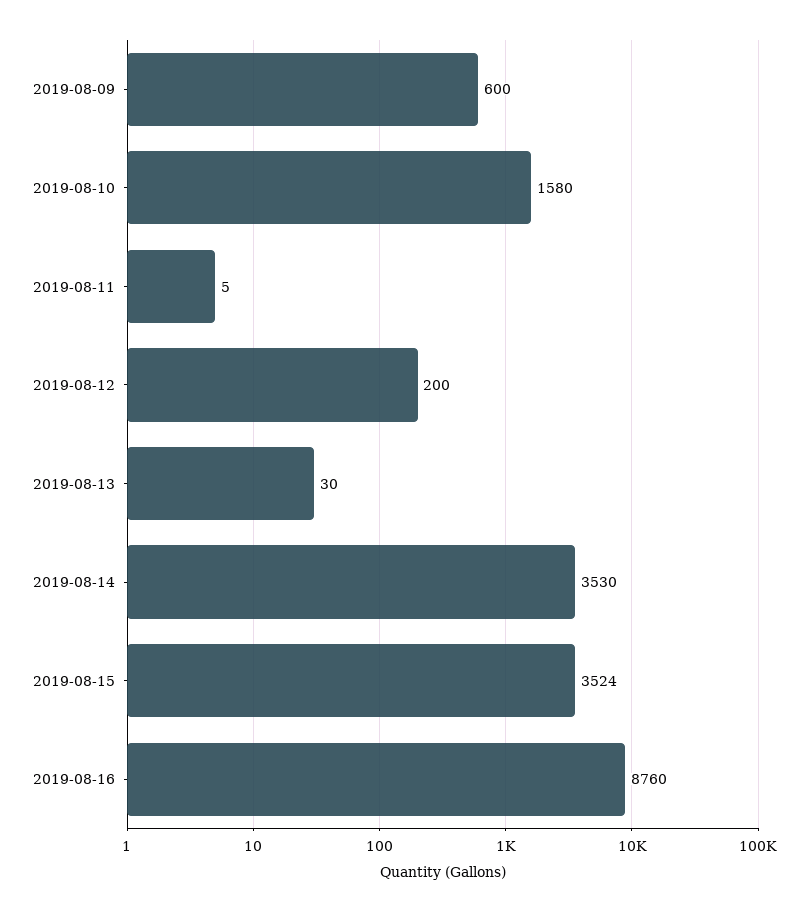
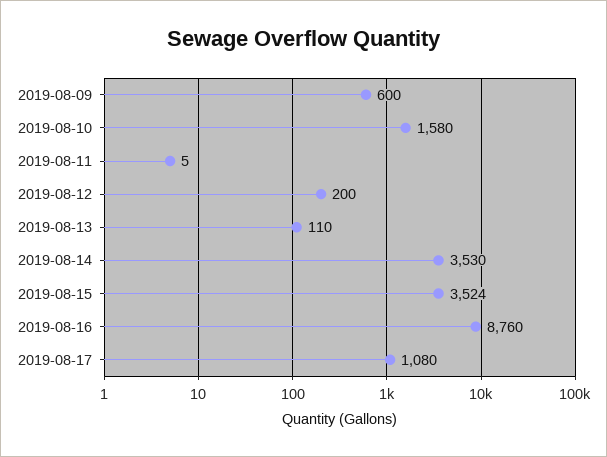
2019-08-13: 30 -> 110
2019-08-17: none -> 1080

